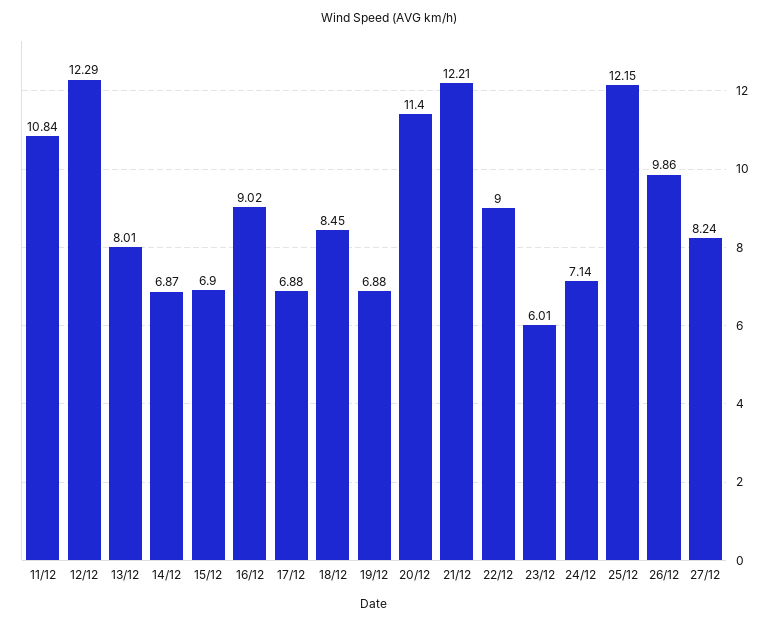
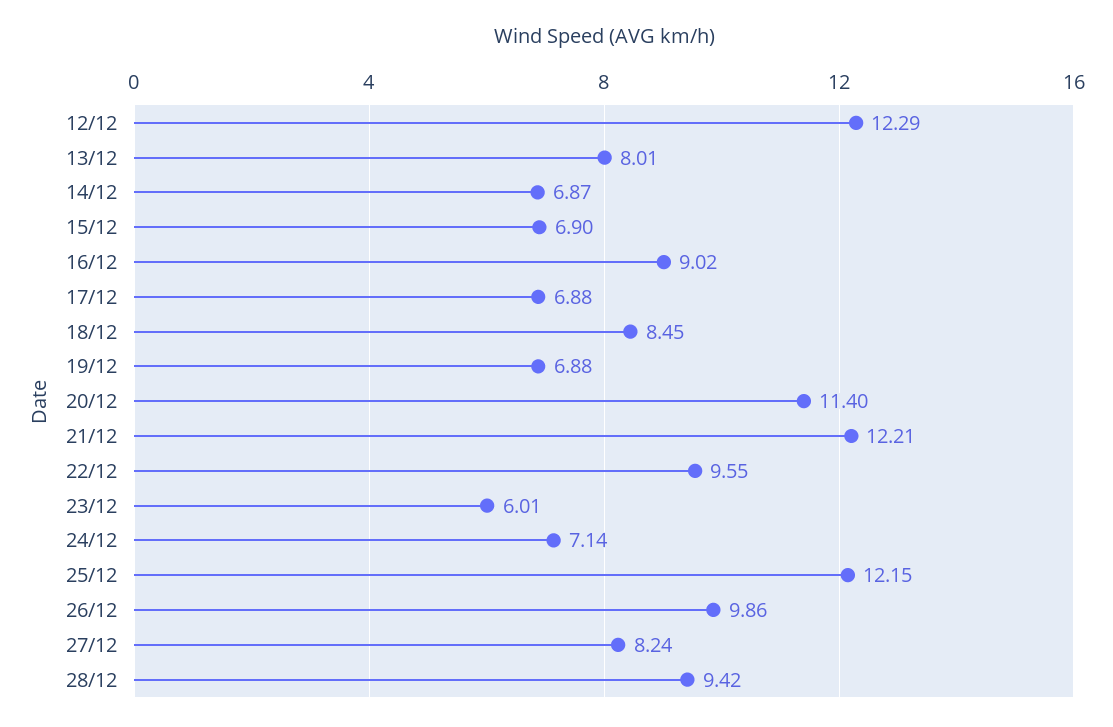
11/12: 10.84 -> none
22/12: 9 -> 9.55
28/12: none -> 9.42

